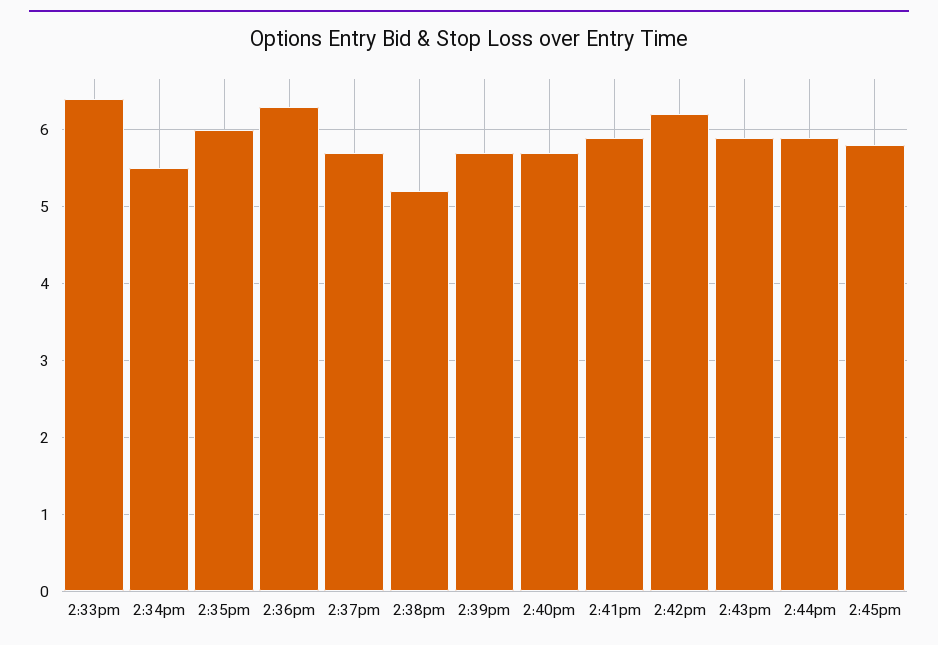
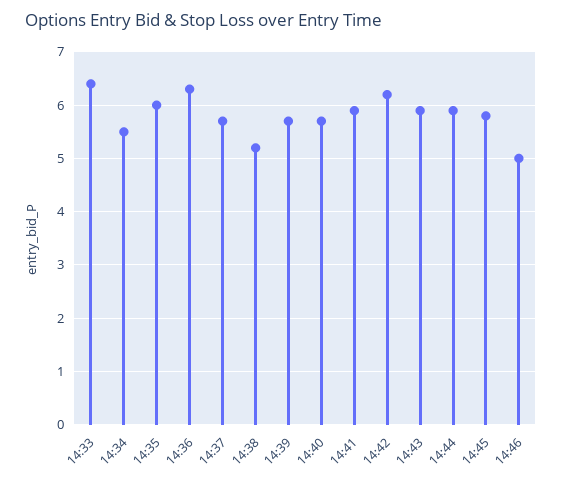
14:46: none -> 5

